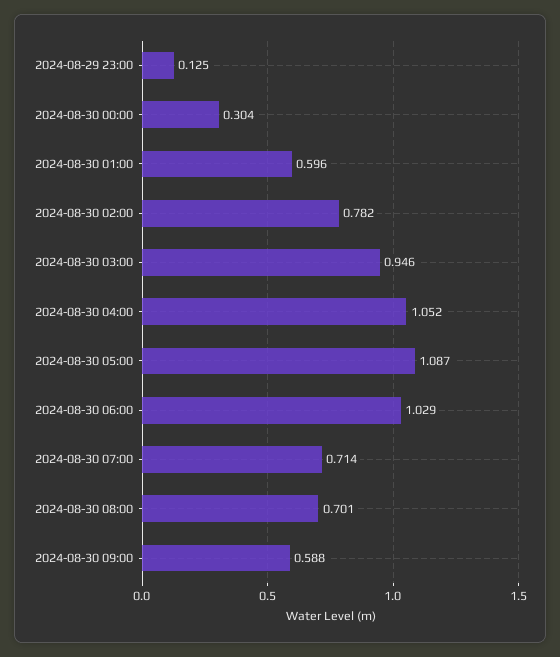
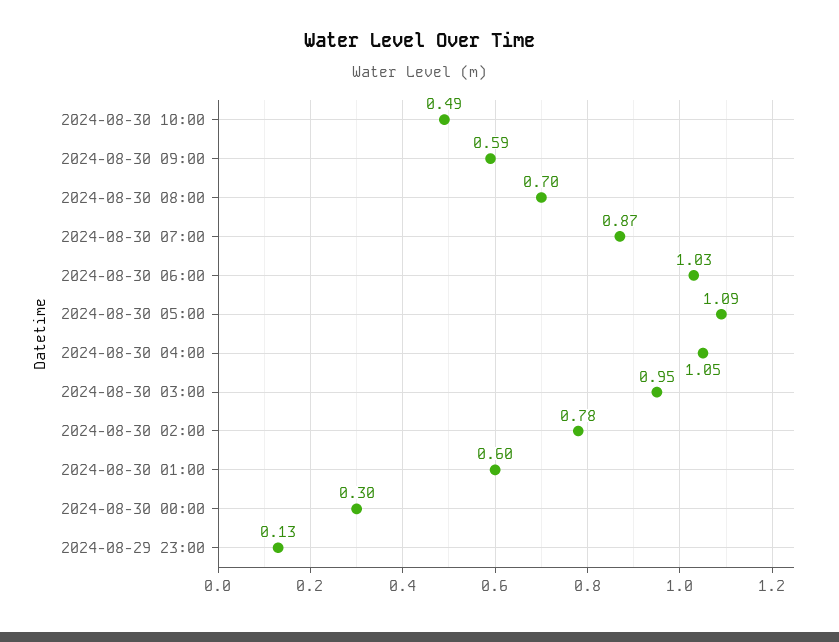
2024-08-30 07:00: 0.714 -> 0.87
2024-08-30 10:00: none -> 0.49

